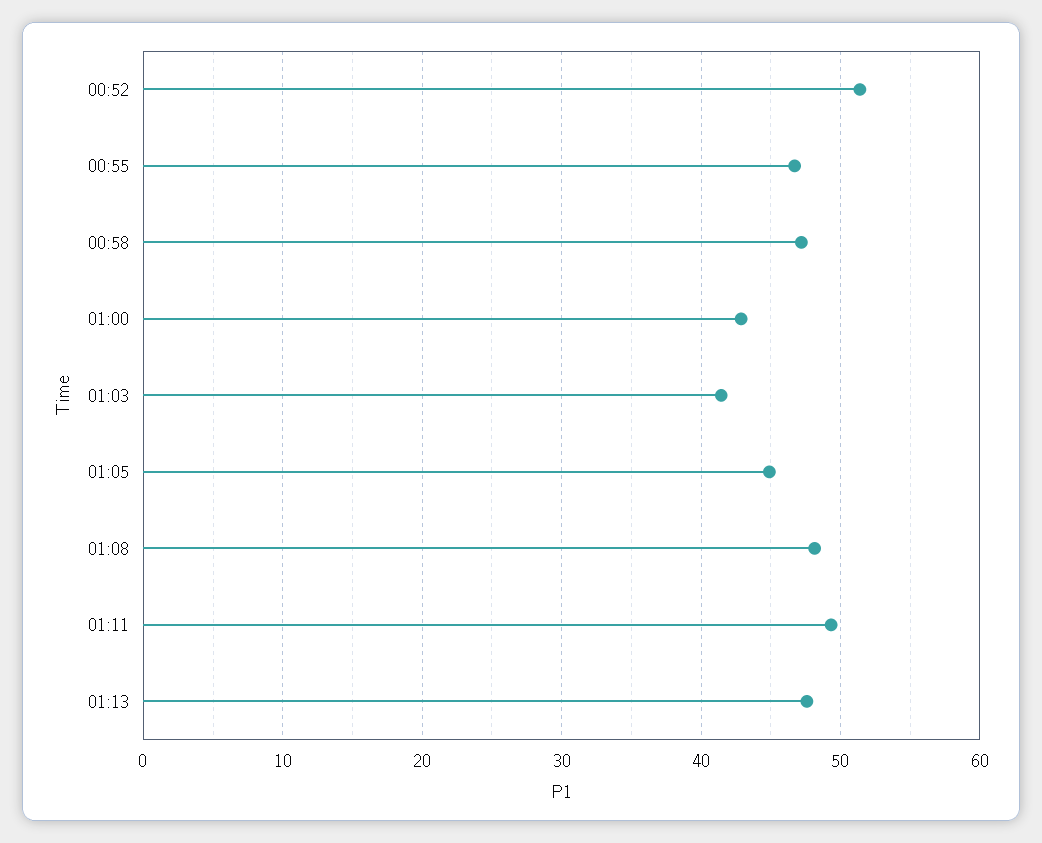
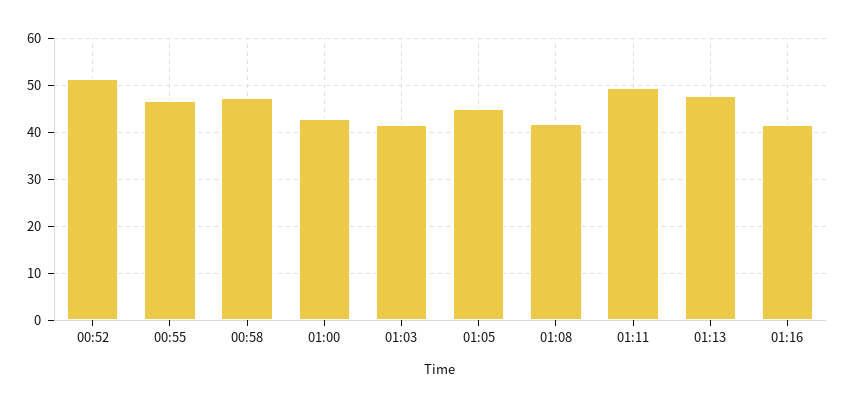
01:08: 48 -> 42
01:16: none -> 42

